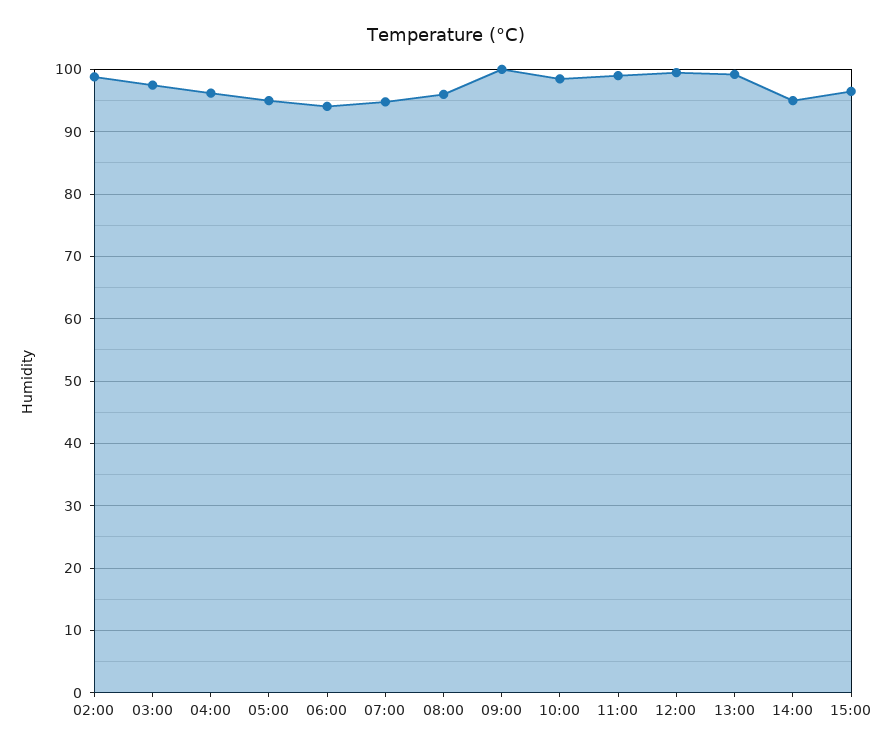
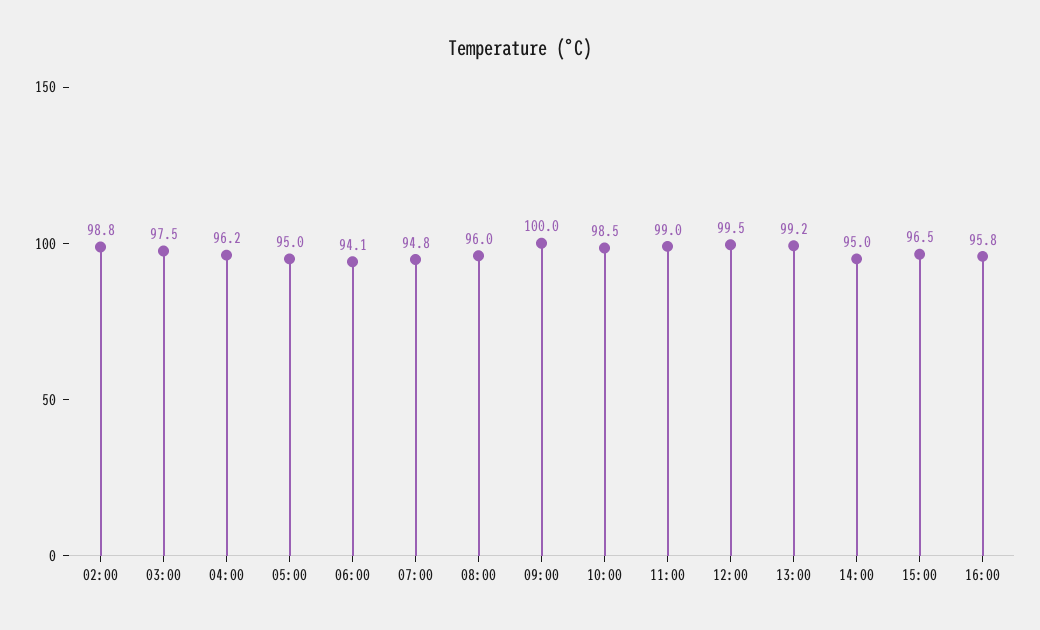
16:00: none -> 95.8

